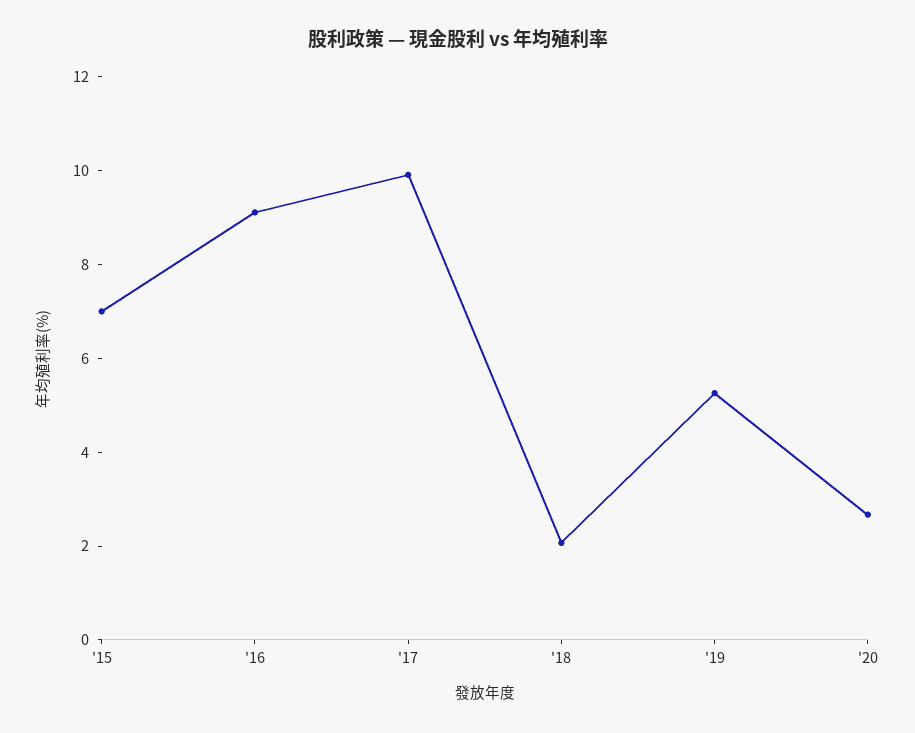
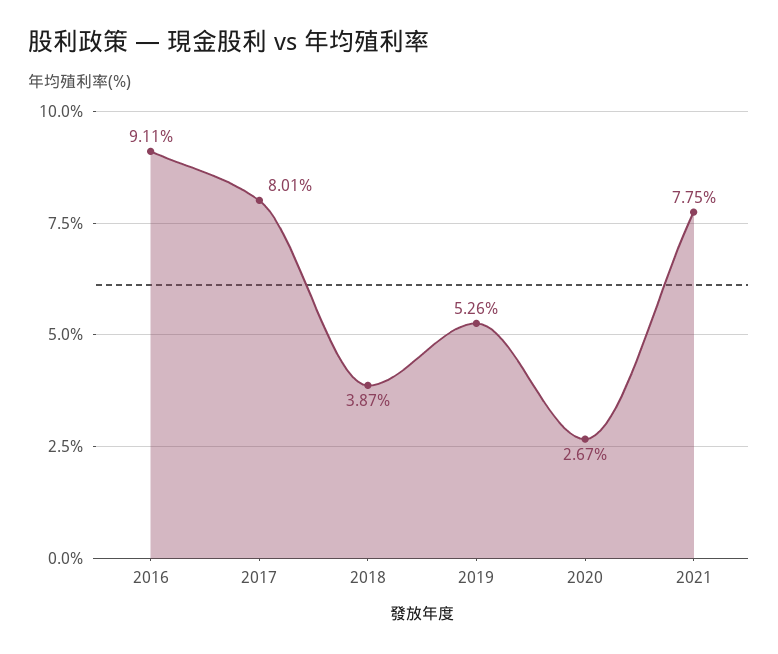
'15: 7 -> none
'17: 10 -> 8.01
'18: 2 -> 3.87
2021: none -> 7.75

